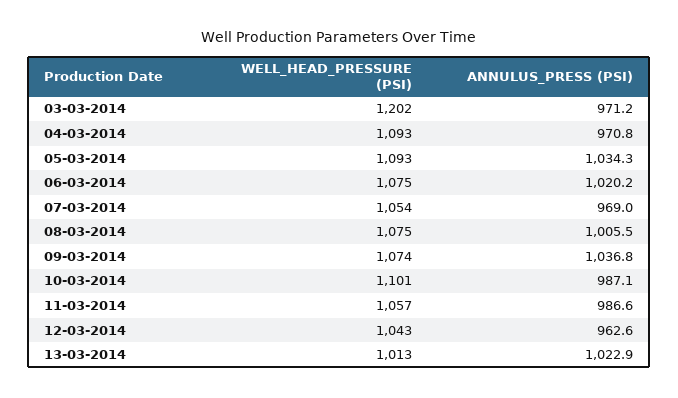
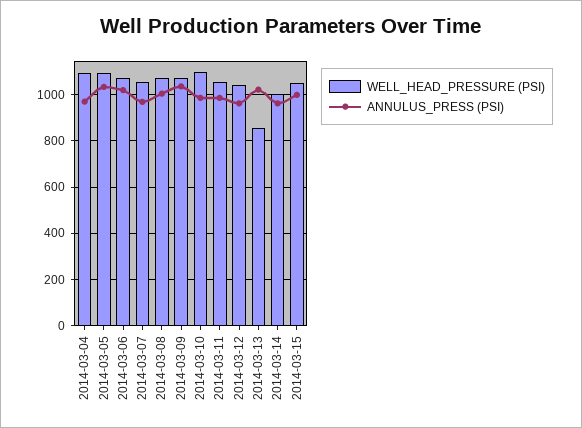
WELL_HEAD_PRESSURE (PSI), 03-03-2014: 1202 -> none
ANNULUS_PRESS (PSI), 03-03-2014: 971.2 -> none
WELL_HEAD_PRESSURE (PSI), 13-03-2014: 1013 -> 850
WELL_HEAD_PRESSURE (PSI), 2014-03-14: none -> 1000
ANNULUS_PRESS (PSI), 2014-03-14: none -> 950
WELL_HEAD_PRESSURE (PSI), 2014-03-15: none -> 1050
ANNULUS_PRESS (PSI), 2014-03-15: none -> 1000

